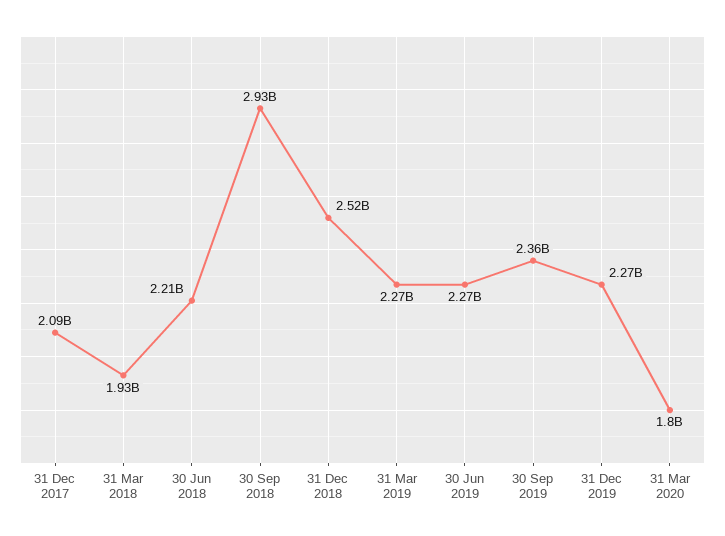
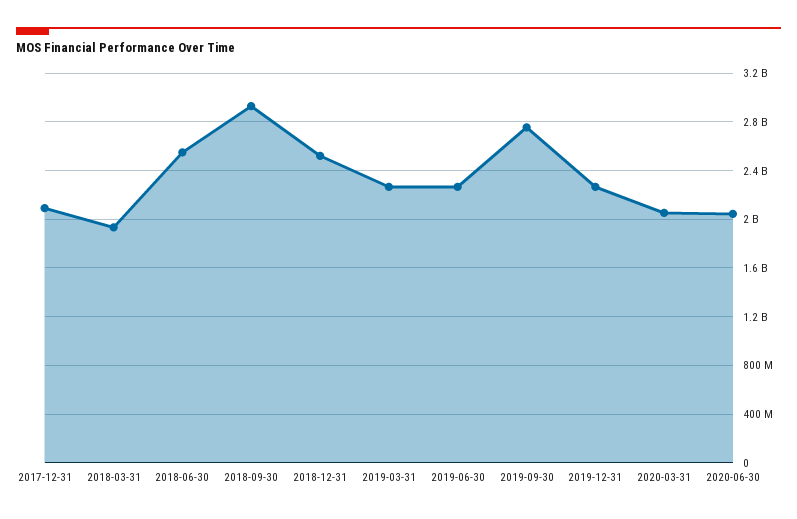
30 Jun 2018: 2210000000 -> 2550000000
30 Sep 2019: 2360000000 -> 2750000000
31 Mar 2020: 1800000000 -> 2050000000
2020-06-30: none -> 2050000000

